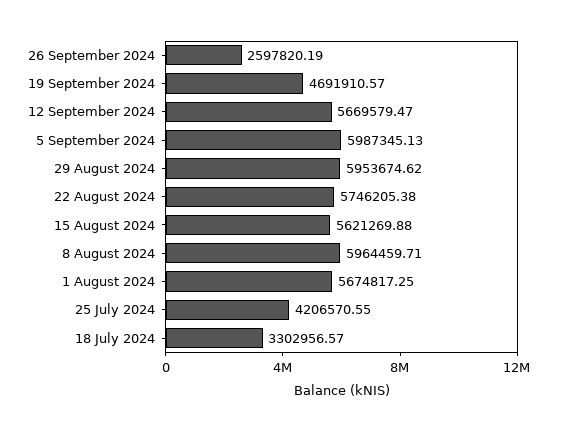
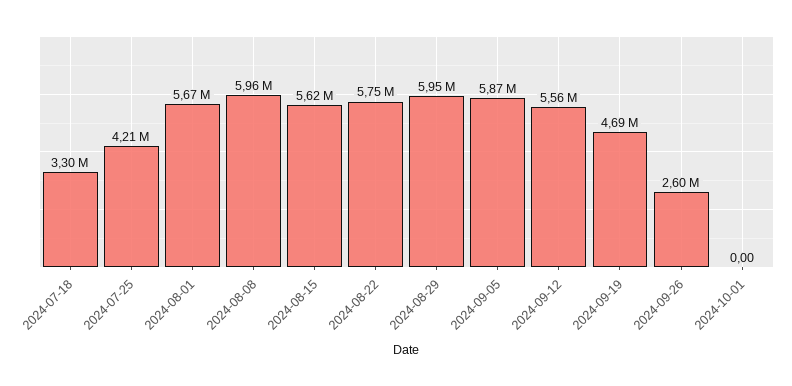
12 September 2024: 5669579.47 -> 5560000
5 September 2024: 5987345.13 -> 5870000
2024-10-01: none -> 0

